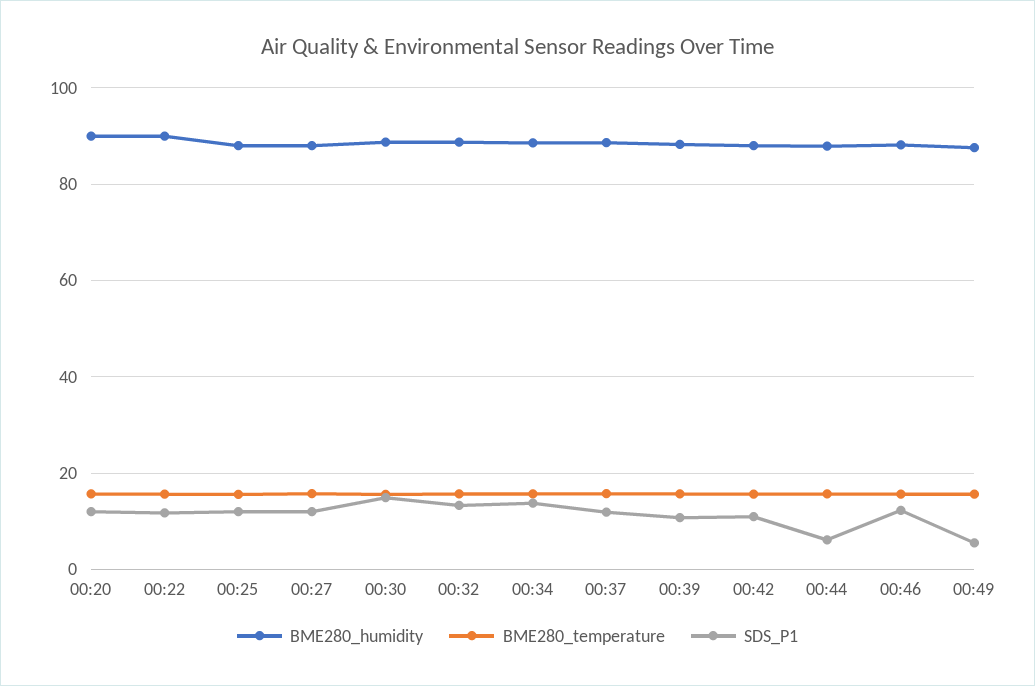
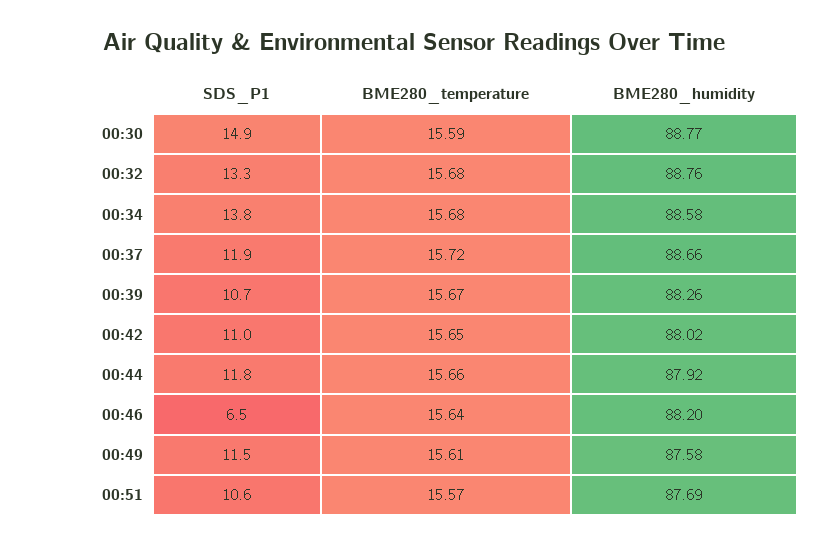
BME280_humidity, 00:20: 90 -> none
BME280_temperature, 00:20: 16 -> none
SDS_P1, 00:20: 12 -> none
BME280_humidity, 00:22: 90 -> none
BME280_temperature, 00:22: 16 -> none
SDS_P1, 00:22: 12 -> none
BME280_humidity, 00:25: 88 -> none
BME280_temperature, 00:25: 16 -> none
SDS_P1, 00:25: 12 -> none
BME280_humidity, 00:27: 88 -> none
BME280_temperature, 00:27: 16 -> none
SDS_P1, 00:27: 12 -> none
SDS_P1, 00:44: 6 -> 11.8
SDS_P1, 00:46: 12 -> 6.5
SDS_P1, 00:49: 6 -> 11.5
SDS_P1, 00:51: none -> 10.6
BME280_temperature, 00:51: none -> 15.57
BME280_humidity, 00:51: none -> 87.69

